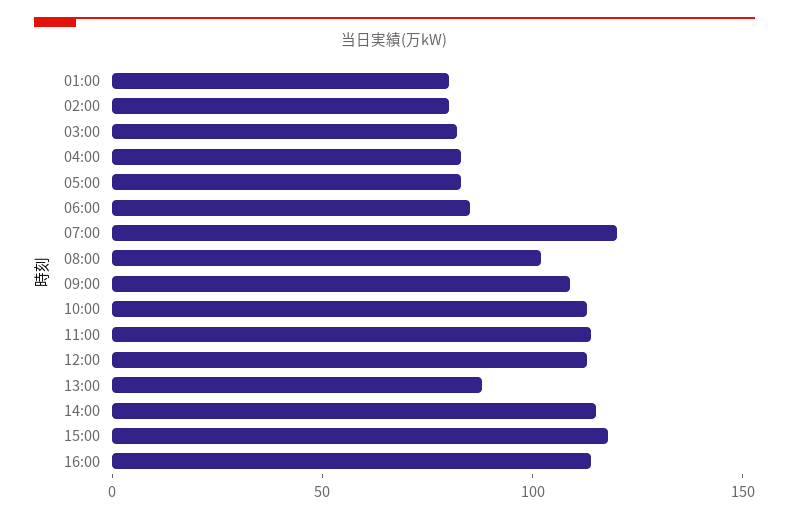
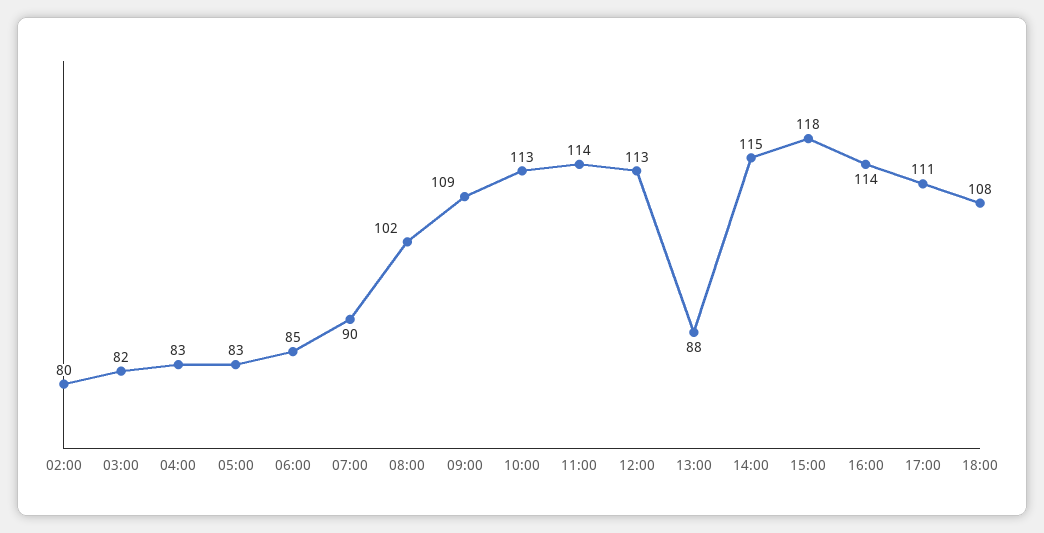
01:00: 80 -> none
07:00: 120 -> 90
17:00: none -> 111
18:00: none -> 108

